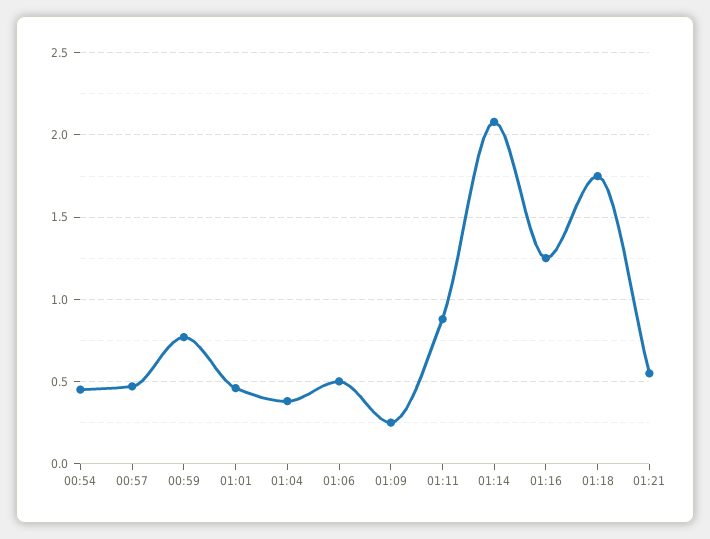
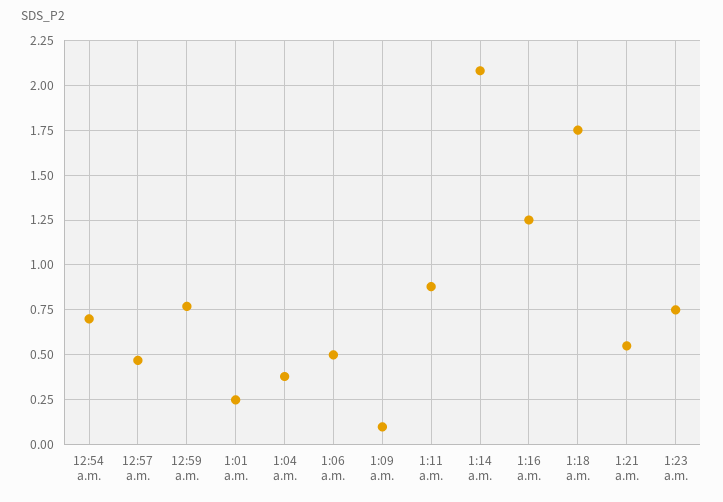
00:54: 0.45 -> 0.7
01:01: 0.45 -> 0.25
01:09: 0.25 -> 0.1
1:23 a.m.: none -> 0.75

